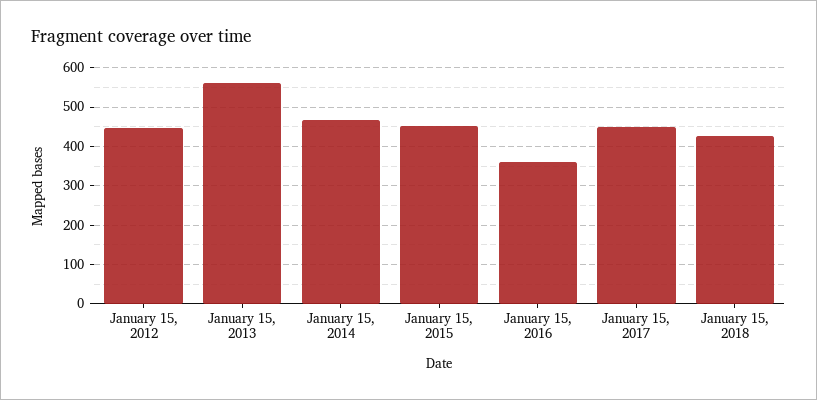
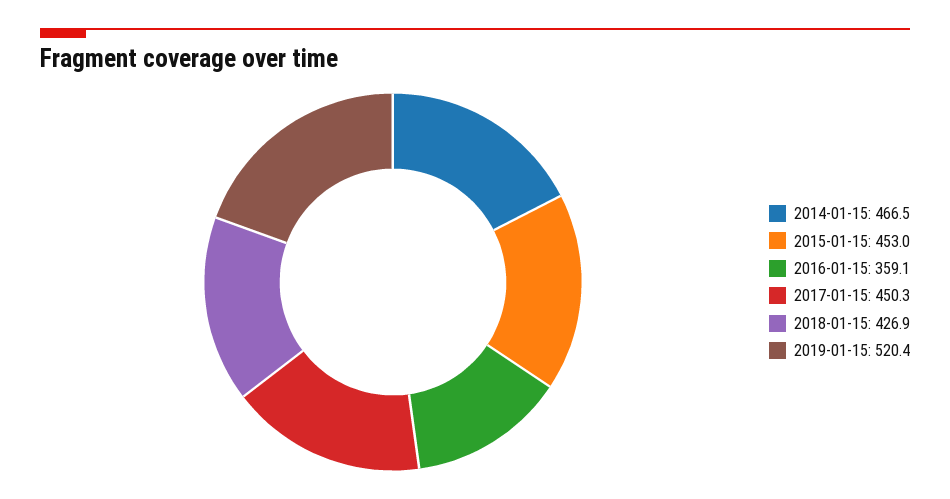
January 15, 2012: 440 -> none
January 15, 2013: 560 -> none
2019-01-15: none -> 520.4

